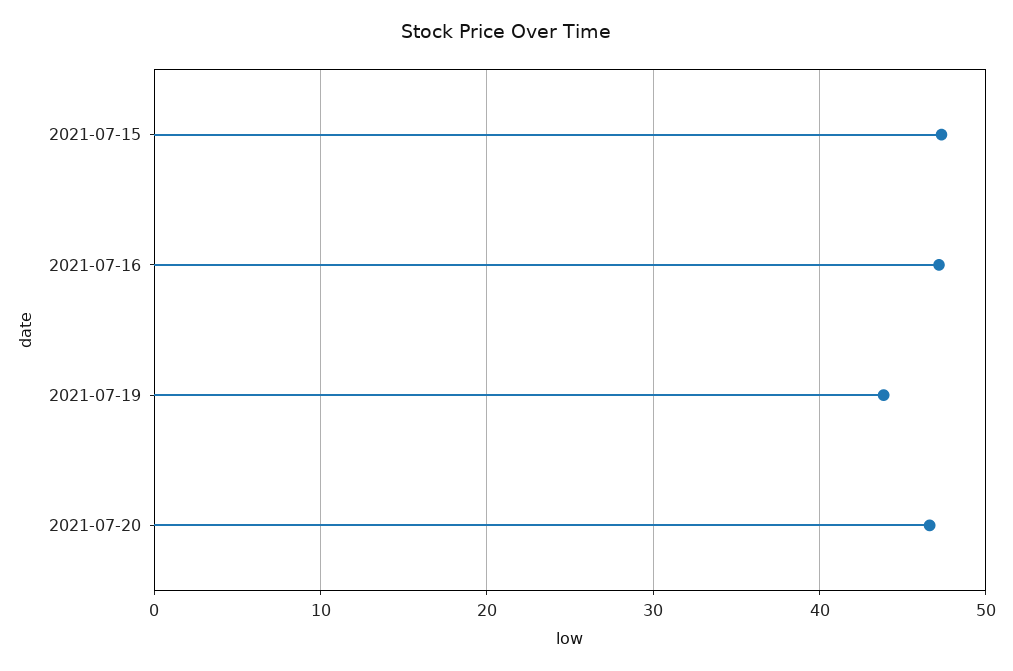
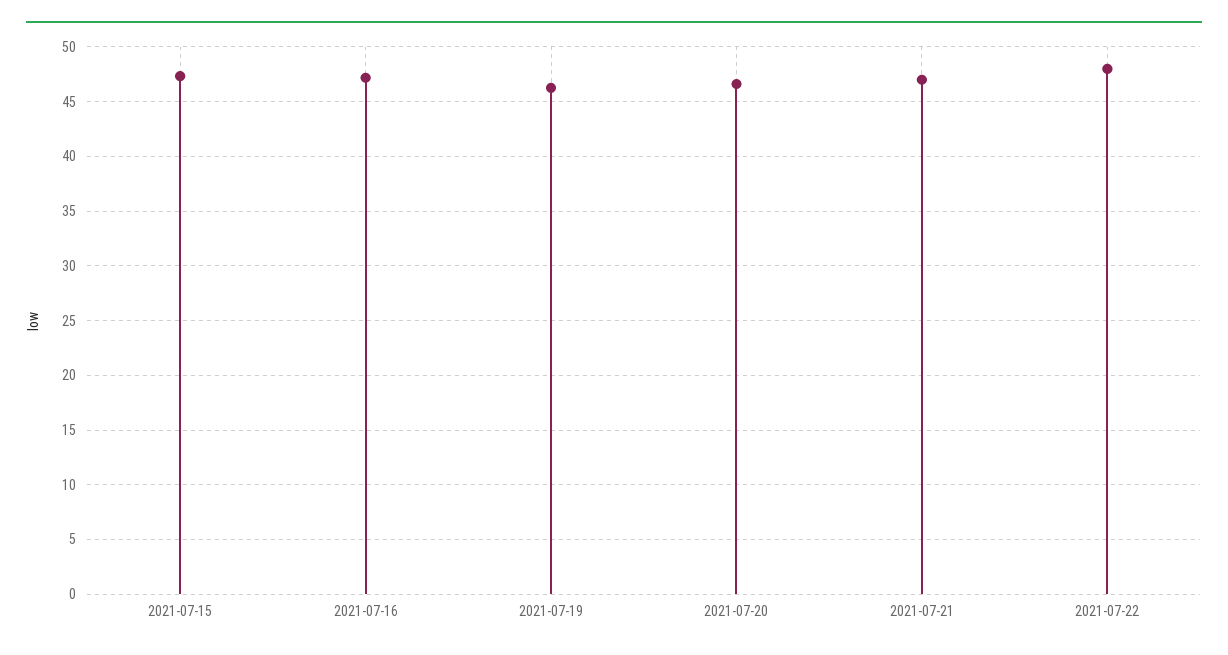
2021-07-19: 44 -> 46
2021-07-21: none -> 47
2021-07-22: none -> 48

